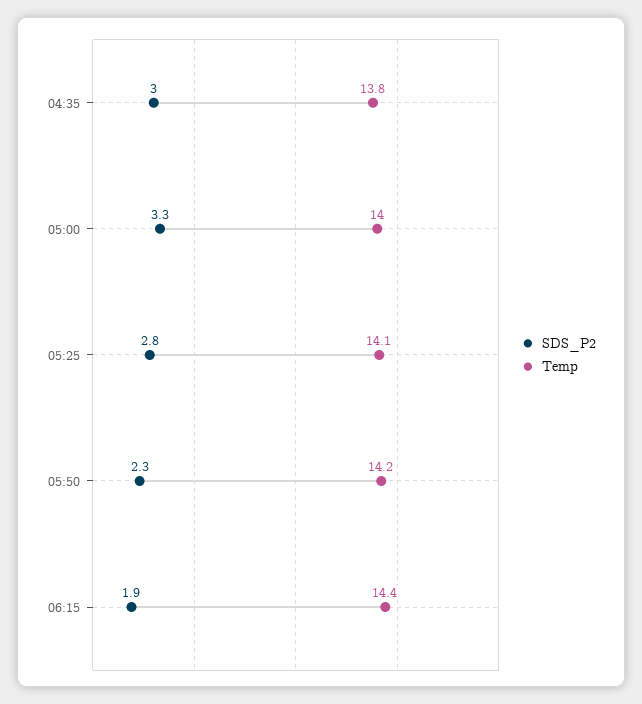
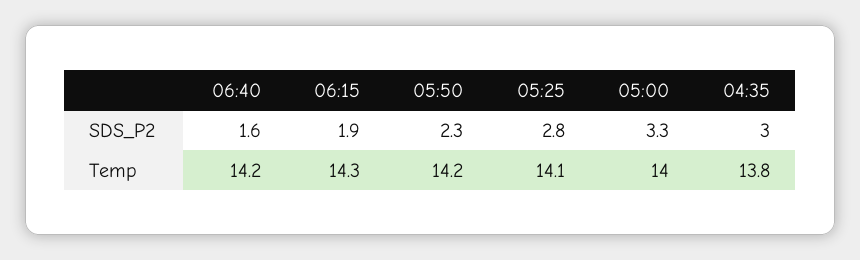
Temp, 06:15: 14.4 -> 14.3
SDS_P2, 06:40: none -> 1.6
Temp, 06:40: none -> 14.2

